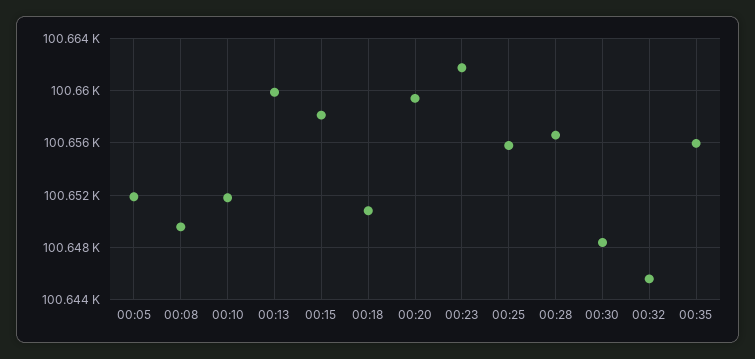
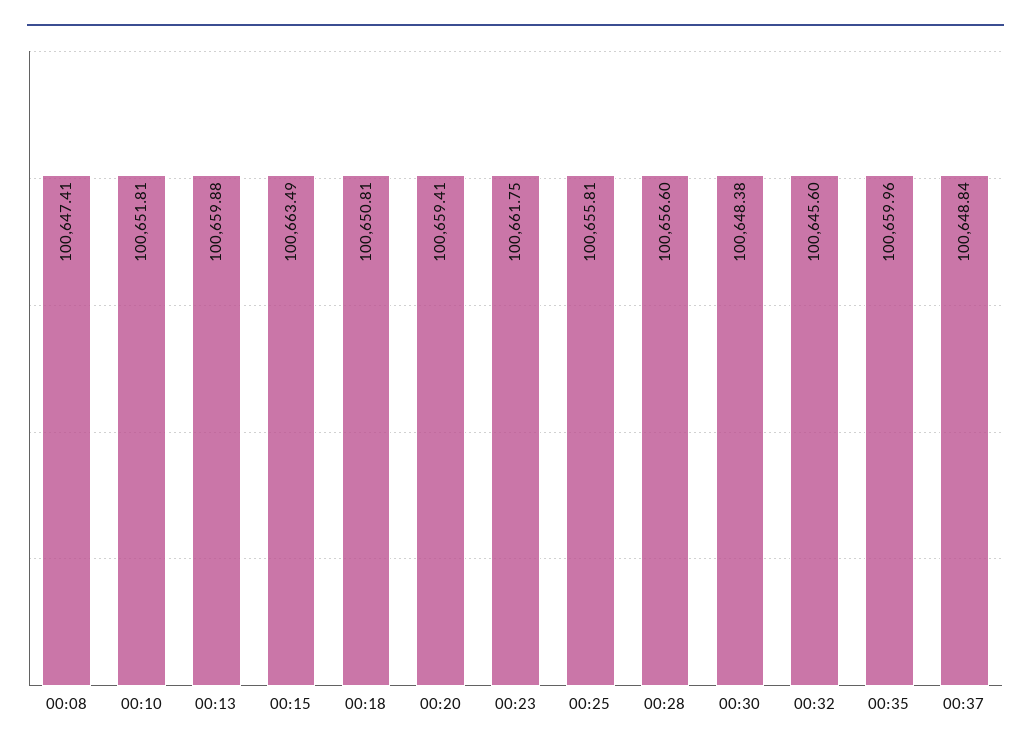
00:05: 100652 -> none
00:08: 100649.5 -> 100647.41
00:15: 100658 -> 100663.49
00:35: 100656 -> 100659.96
00:37: none -> 100648.84

